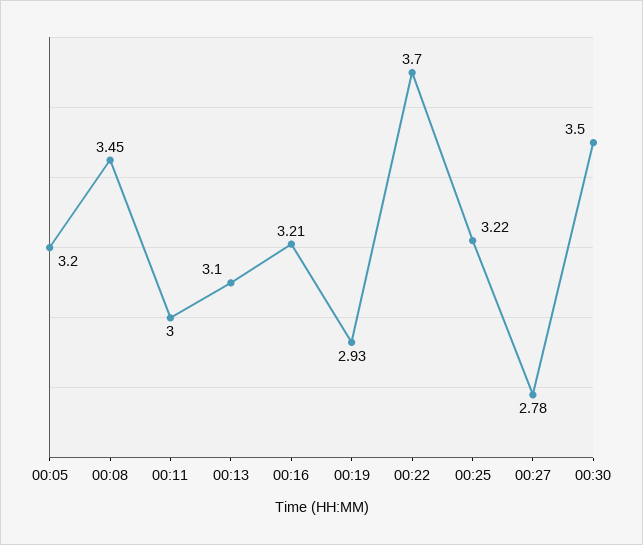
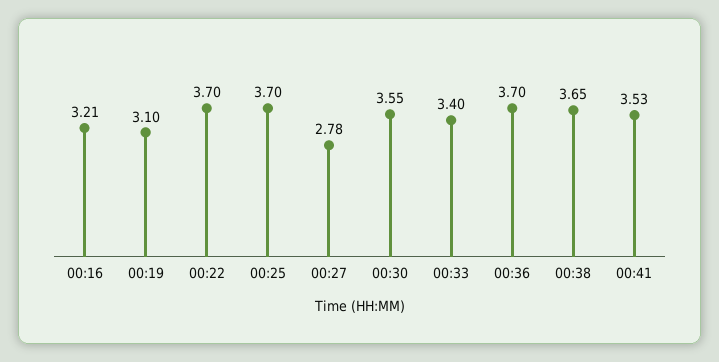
00:05: 3.2 -> none
00:08: 3.45 -> none
00:11: 3 -> none
00:13: 3.1 -> none
00:19: 2.93 -> 3.1
00:25: 3.22 -> 3.7
00:30: 3.5 -> 3.55
00:33: none -> 3.4
00:36: none -> 3.7
00:38: none -> 3.65
00:41: none -> 3.53

